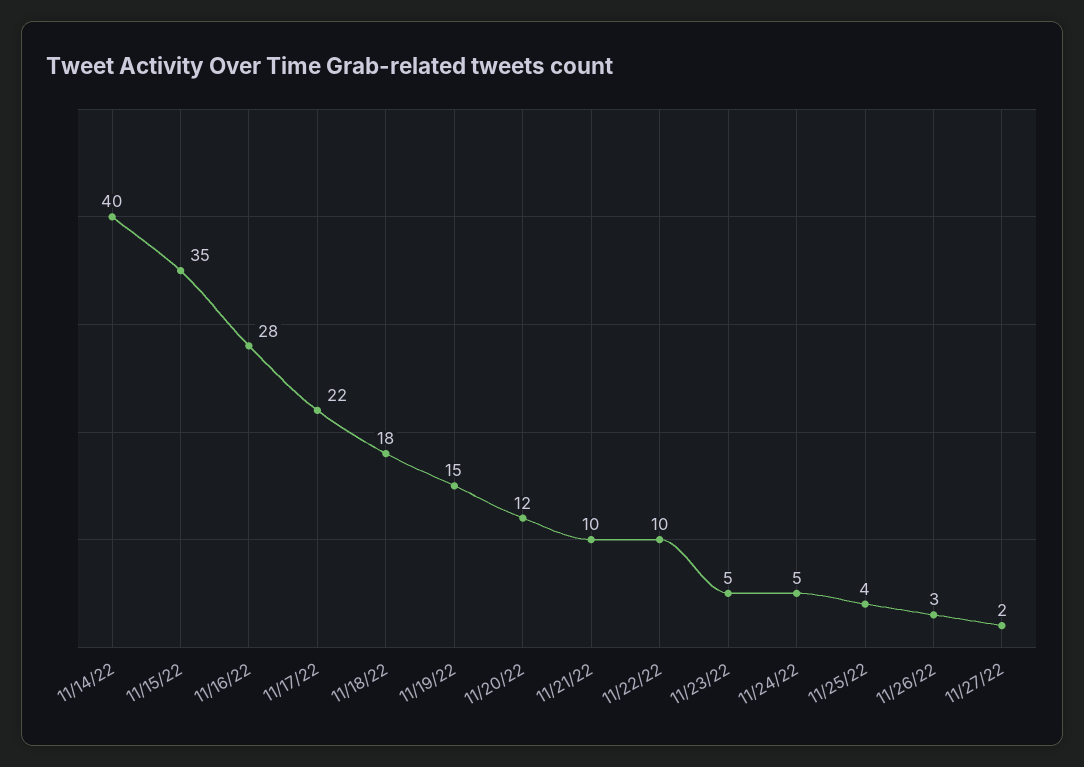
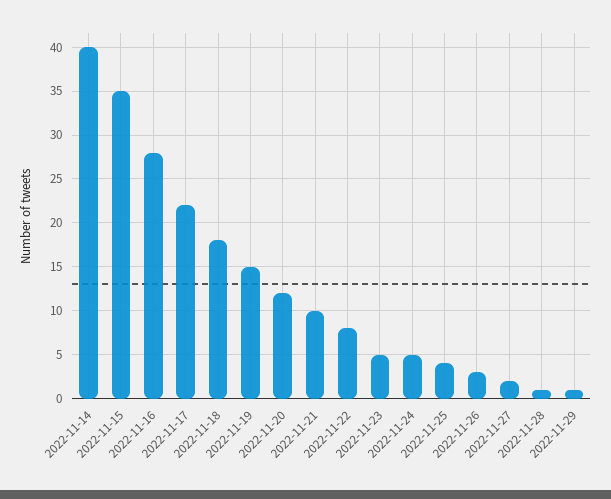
11/22/22: 10 -> 8
2022-11-28: none -> 1
2022-11-29: none -> 1

